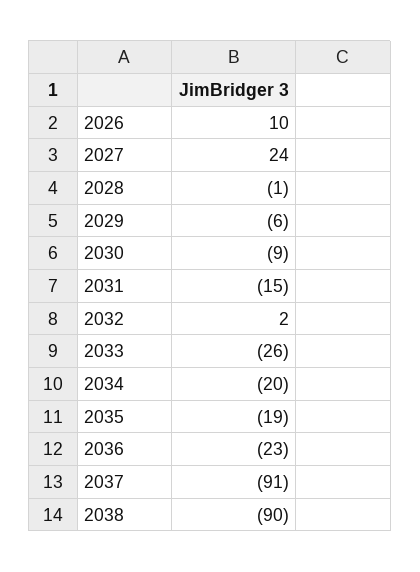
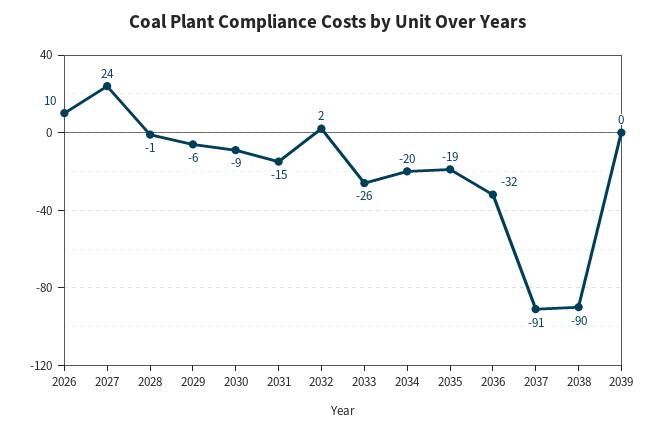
2036: -23 -> -32
2039: none -> 0

